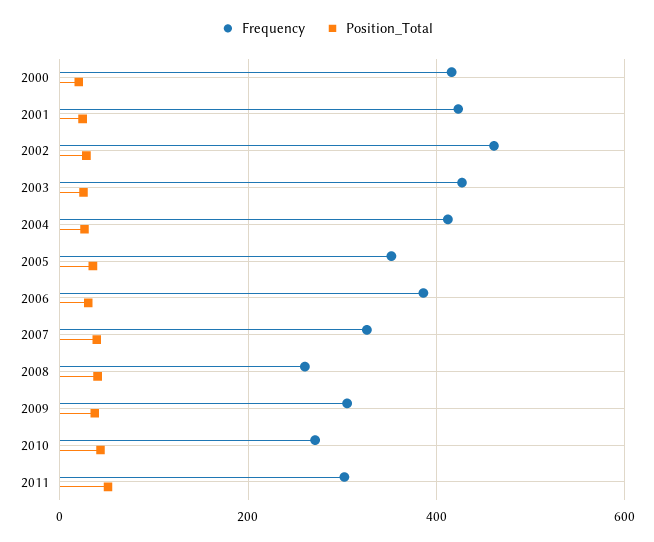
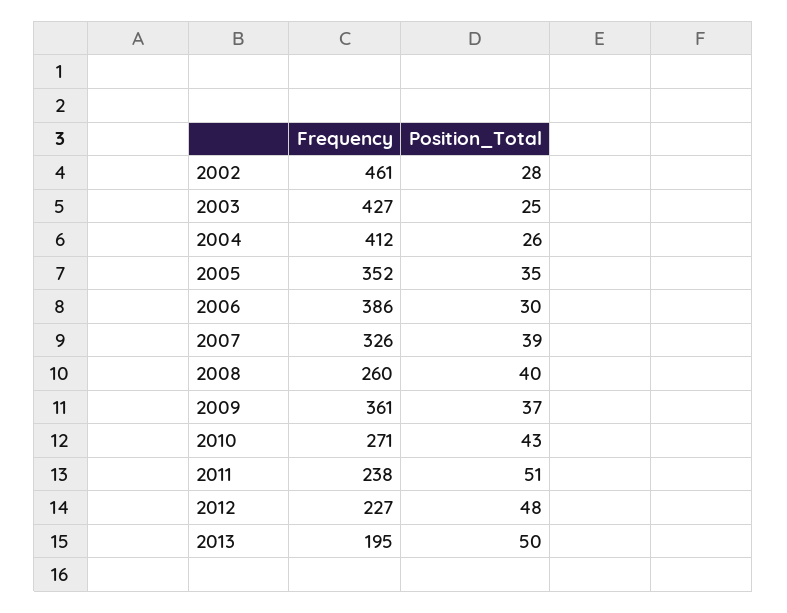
Frequency, 2000: 420 -> none
Position_Total, 2000: 20 -> none
Frequency, 2001: 420 -> none
Position_Total, 2001: 20 -> none
Frequency, 2009: 300 -> 361
Frequency, 2011: 300 -> 238
Frequency, 2012: none -> 227
Position_Total, 2012: none -> 48
Frequency, 2013: none -> 195
Position_Total, 2013: none -> 50

